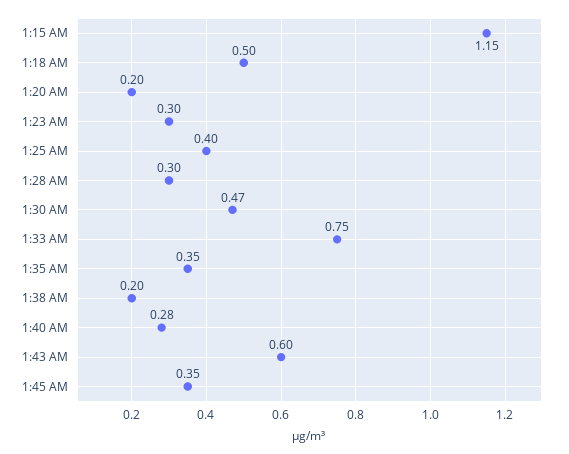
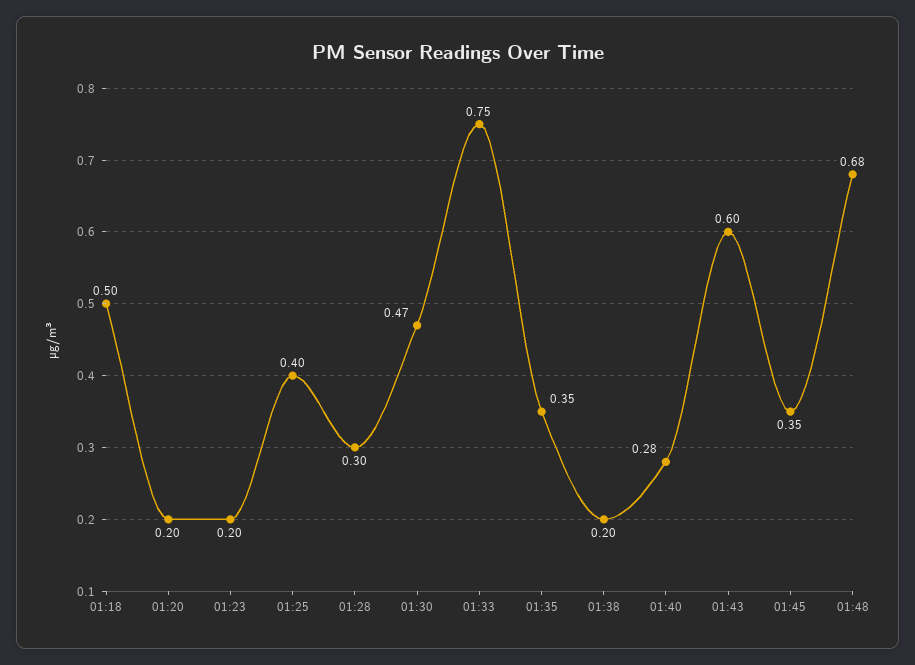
1:15 AM: 1.15 -> none
1:23 AM: 0.3 -> 0.2
01:48: none -> 0.68

